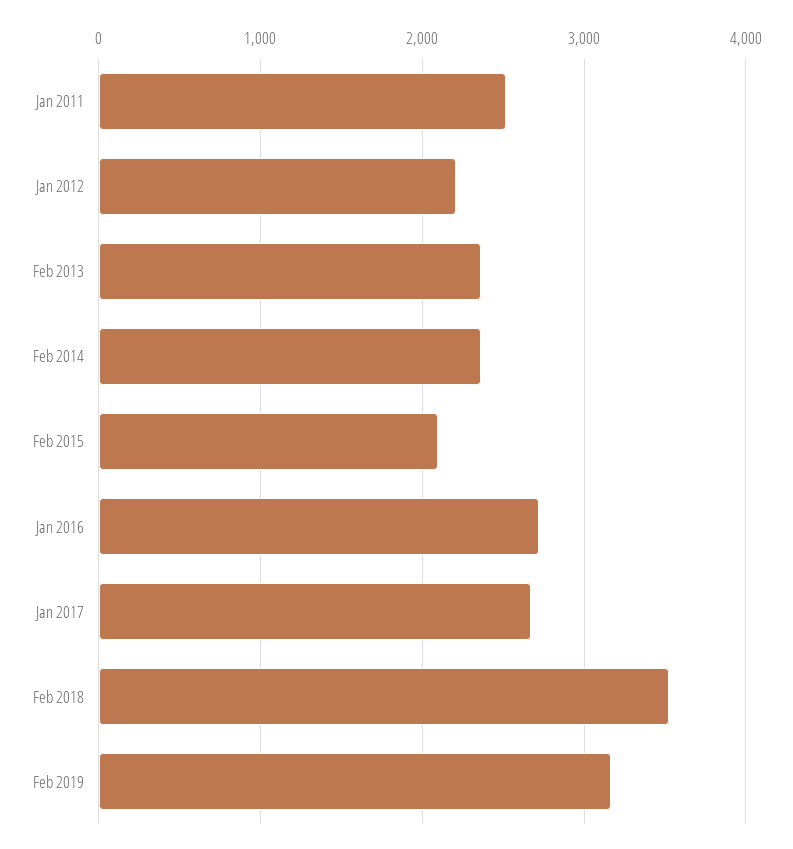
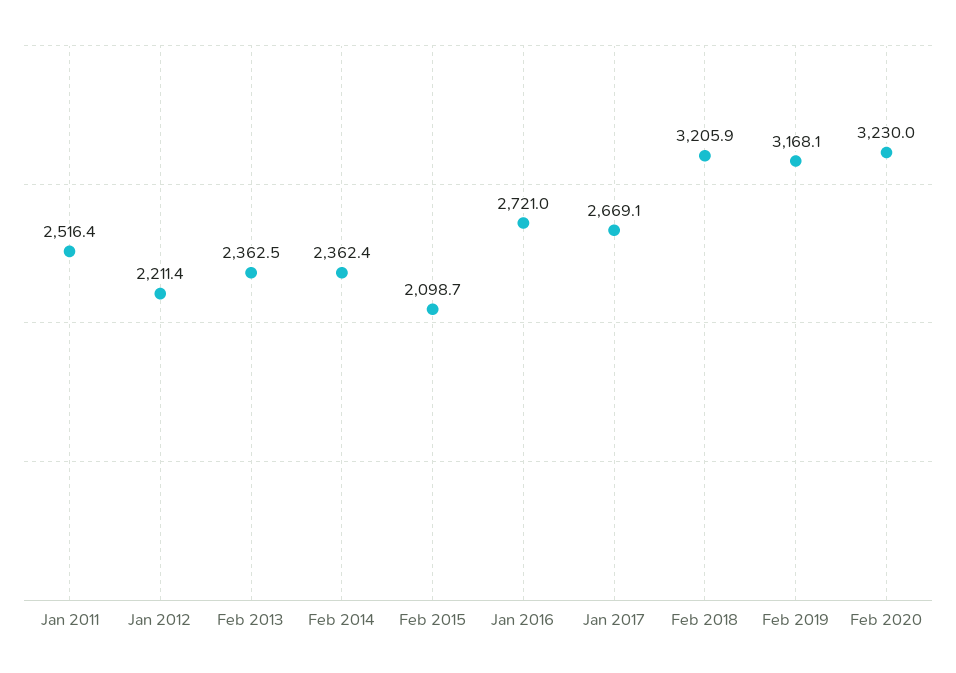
Feb 2018: 3500 -> 3205.9
Feb 2020: none -> 3230

